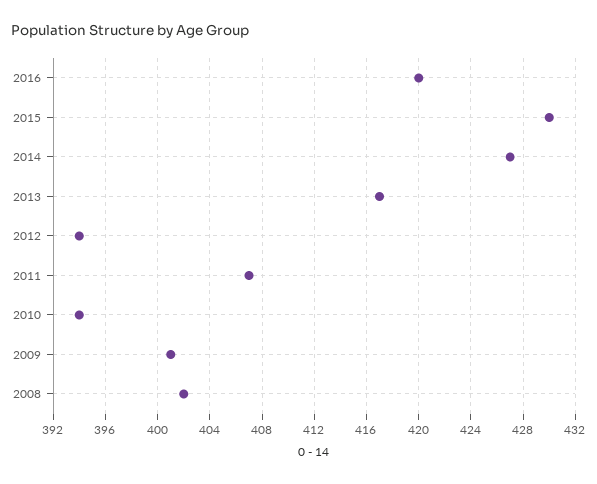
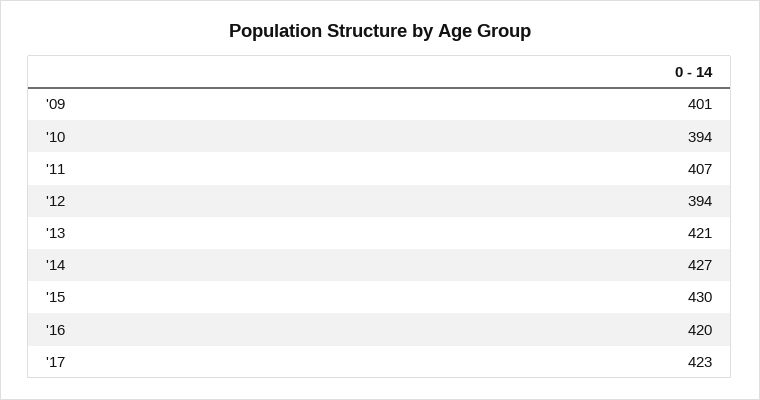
2013: 417 -> 421
2008: 402 -> none
'17: none -> 423

